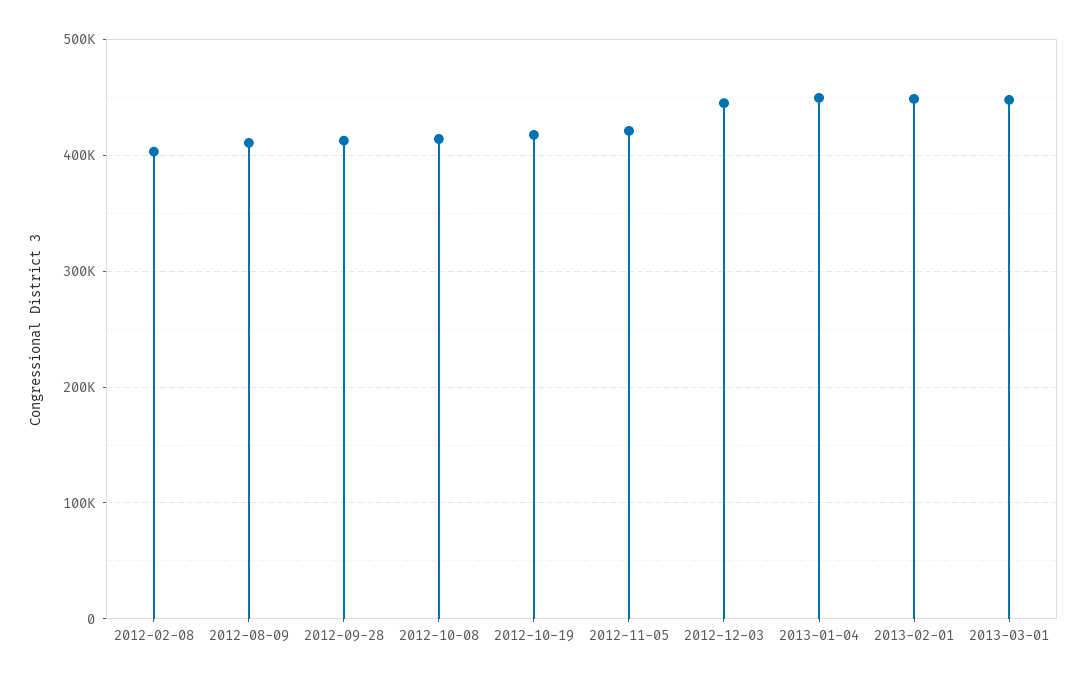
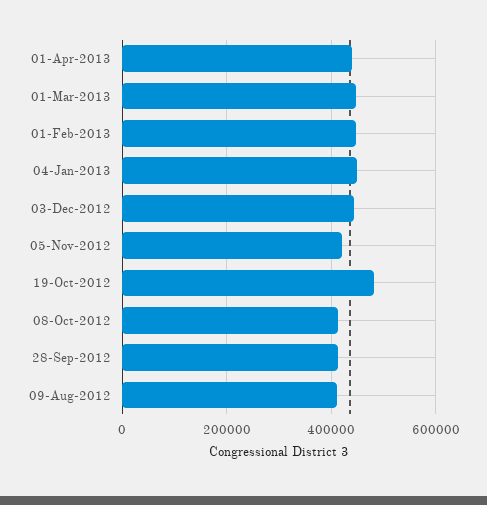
2012-02-08: 400000 -> none
2012-10-19: 420000 -> 480000
01-Apr-2013: none -> 440000

